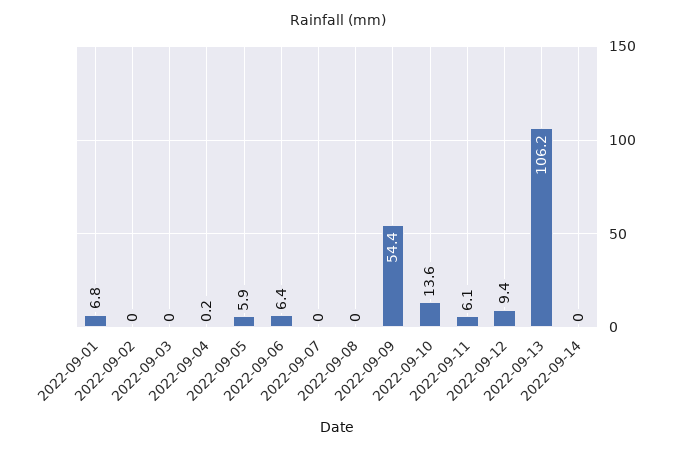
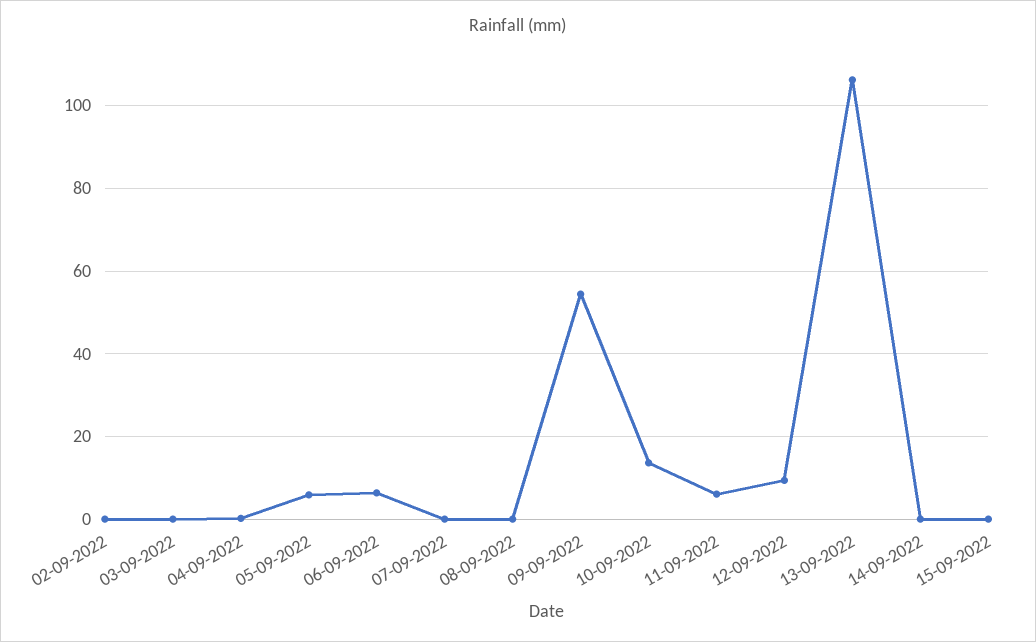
2022-09-01: 6.8 -> none
15-09-2022: none -> 0

